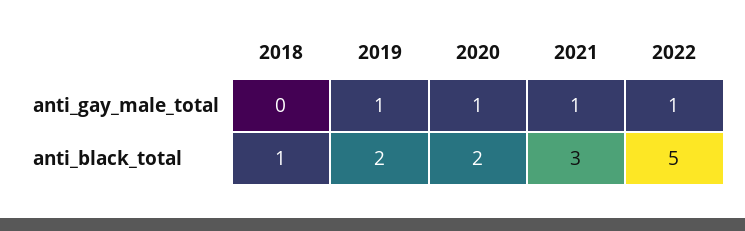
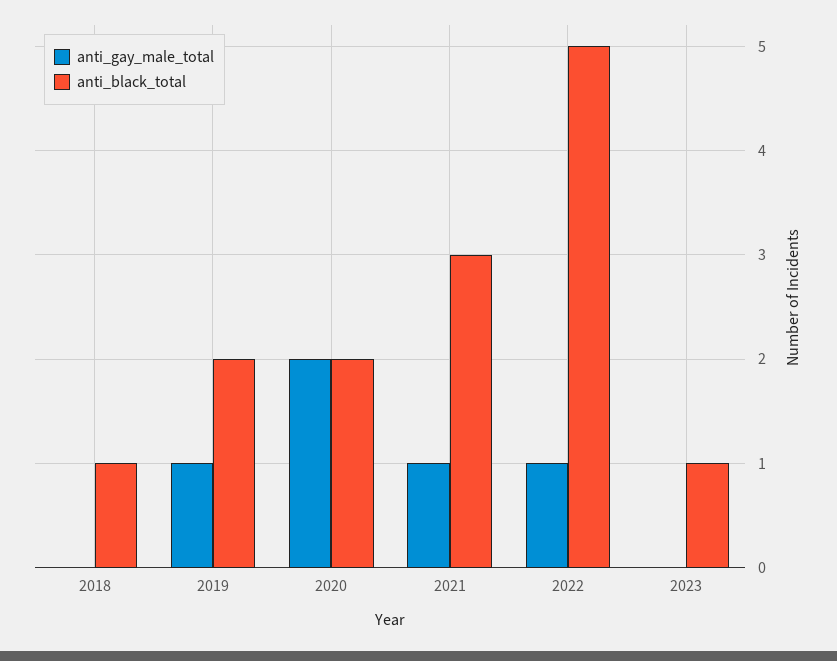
anti_gay_male_total, 2020: 1 -> 2
anti_gay_male_total, 2023: none -> 0
anti_black_total, 2023: none -> 1

